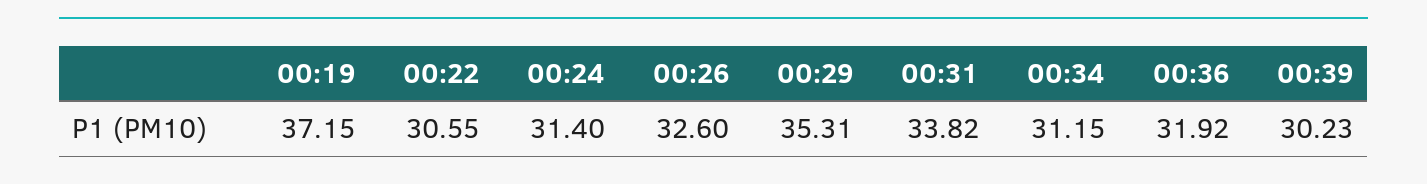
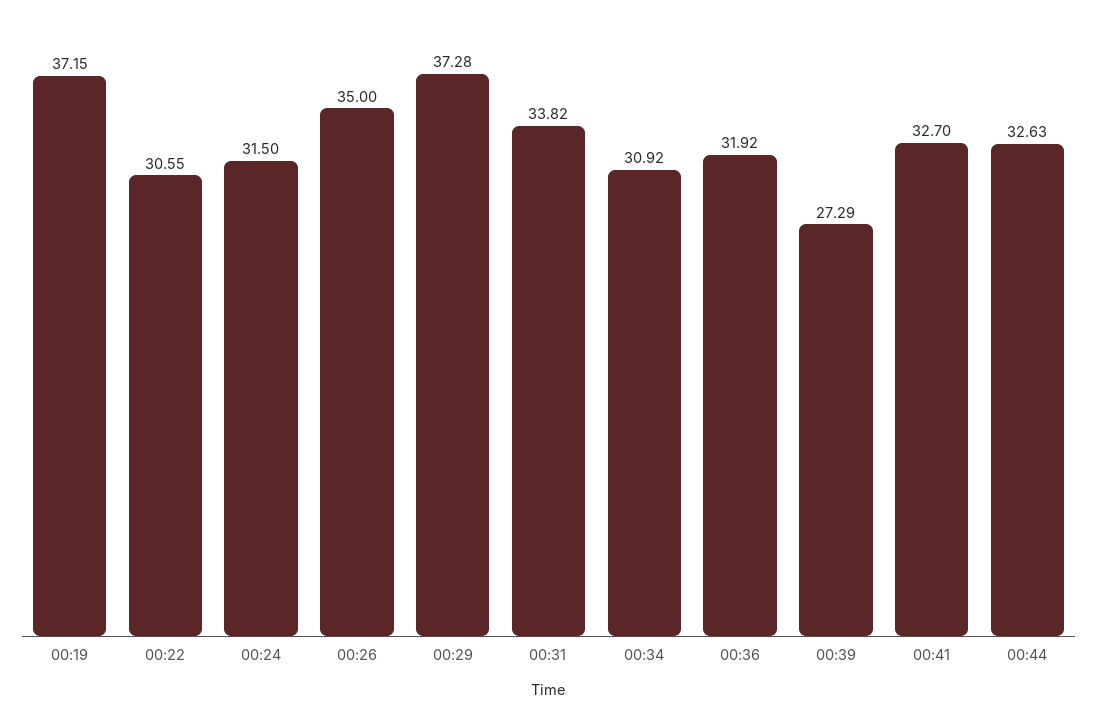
00:24: 31.4 -> 31.5
00:26: 32.6 -> 35
00:29: 35.31 -> 37.28
00:34: 31.15 -> 30.92
00:39: 30.23 -> 27.29
00:41: none -> 32.7
00:44: none -> 32.63

